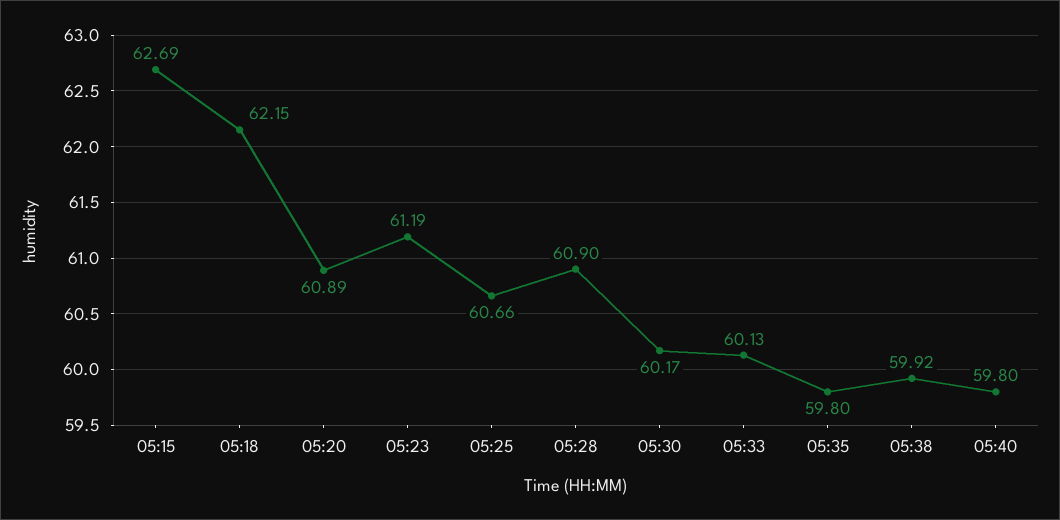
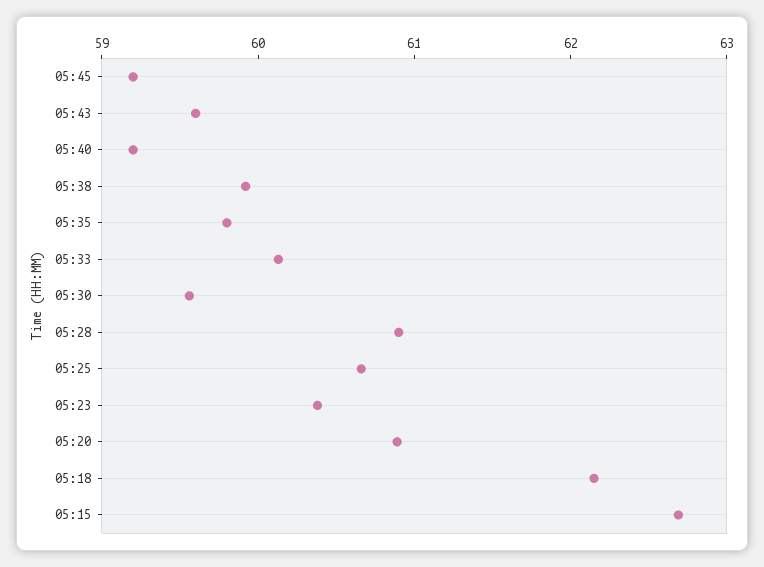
05:23: 61.19 -> 60.4
05:30: 60.17 -> 59.6
05:40: 59.8 -> 59.2
05:45: none -> 59.2
05:43: none -> 59.6

